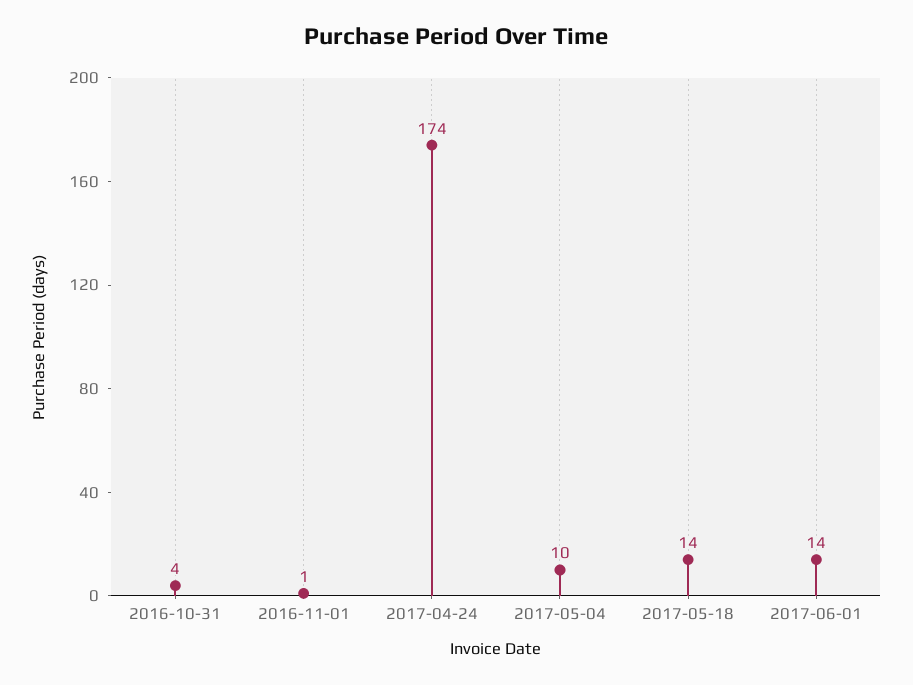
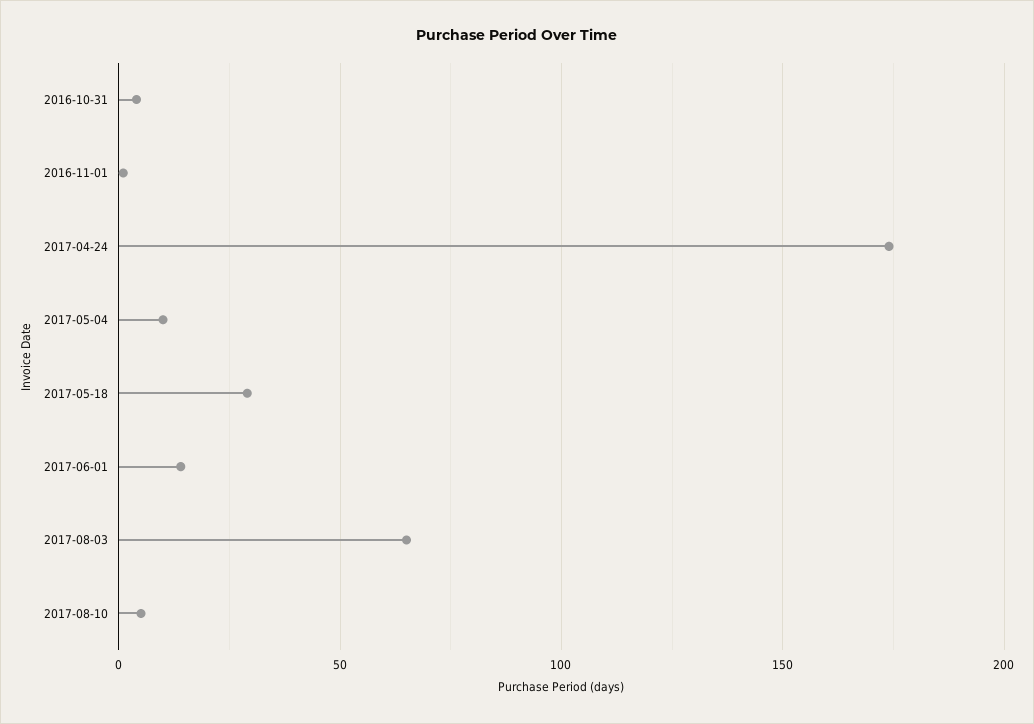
2017-05-18: 14 -> 30
2017-08-03: none -> 65
2017-08-10: none -> 5

